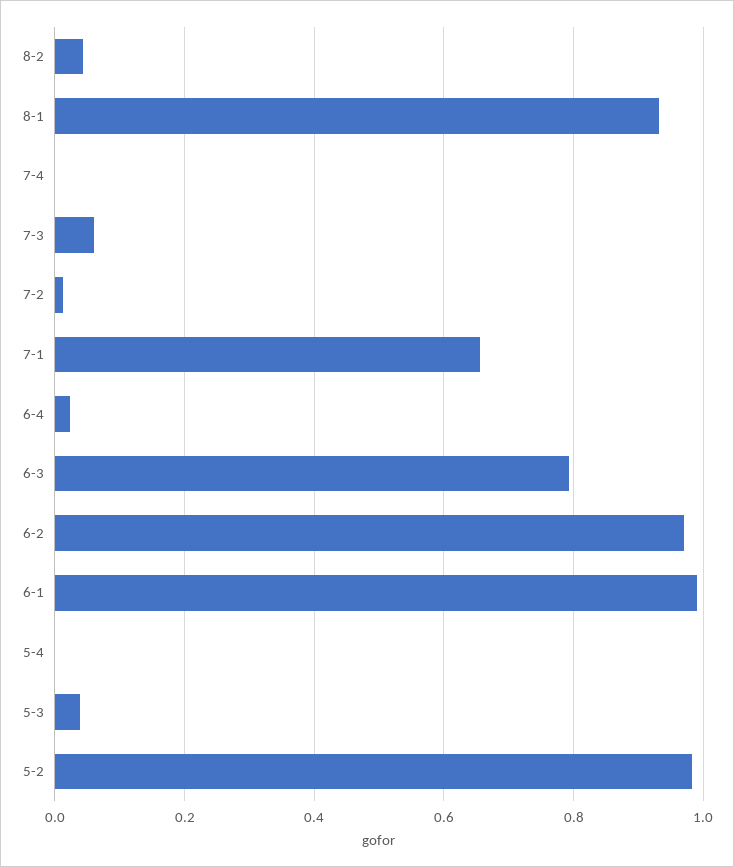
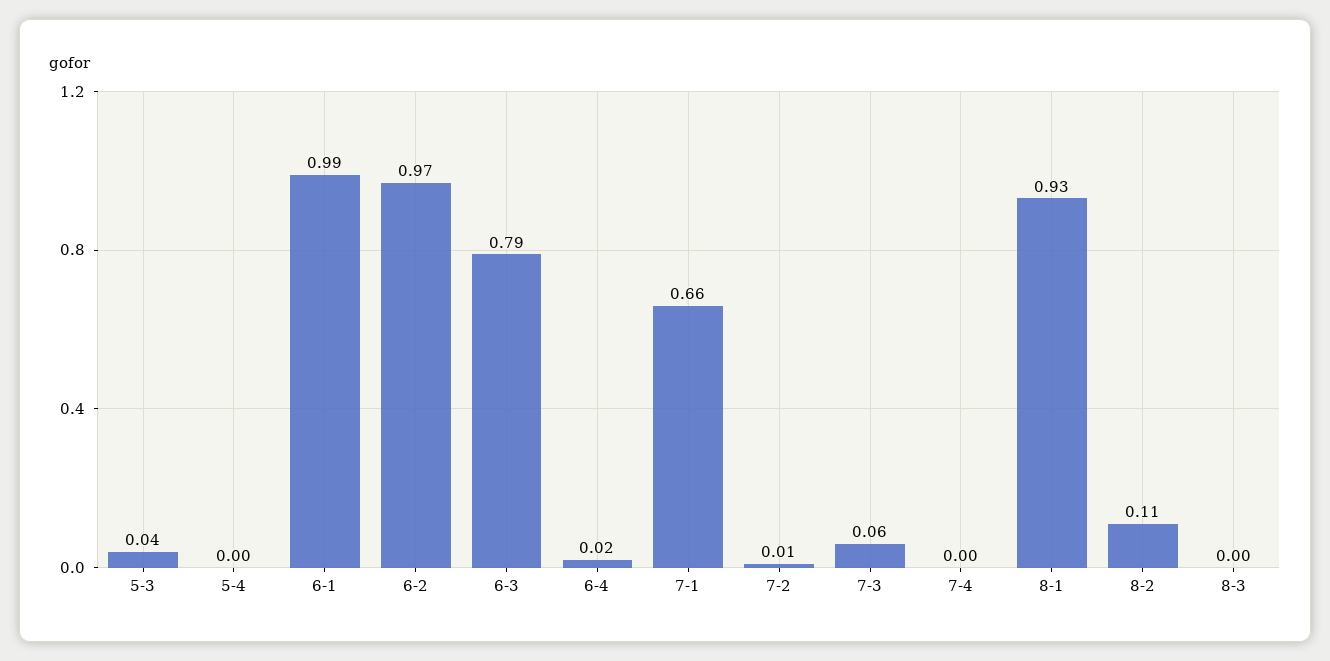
8-2: 0.04 -> 0.11
5-2: 0.98 -> none
8-3: none -> 0

